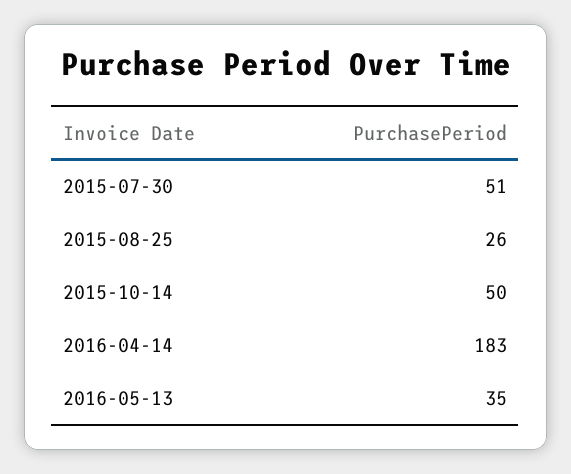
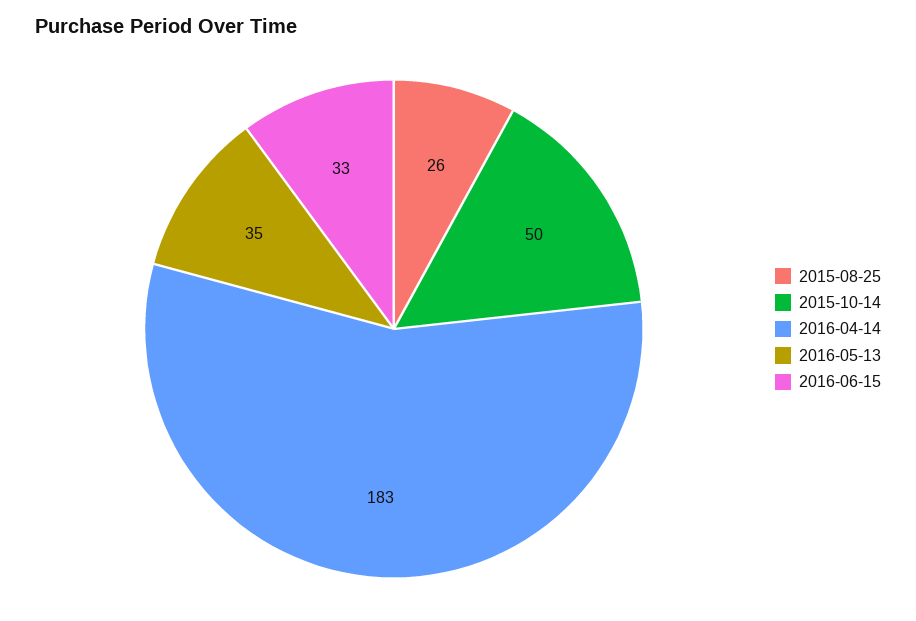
2015-07-30: 51 -> none
2016-06-15: none -> 33

